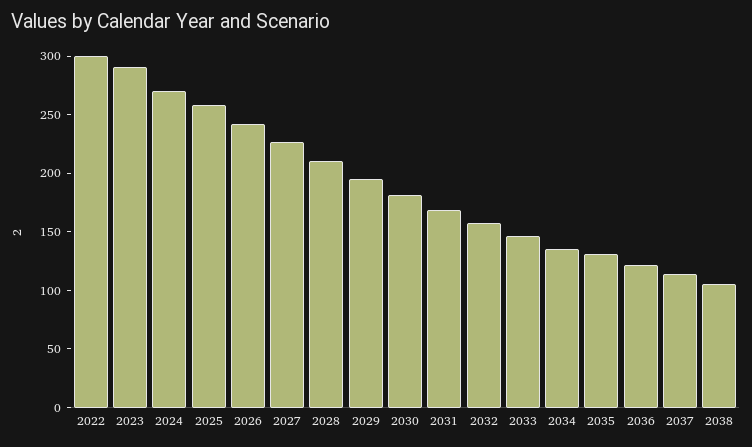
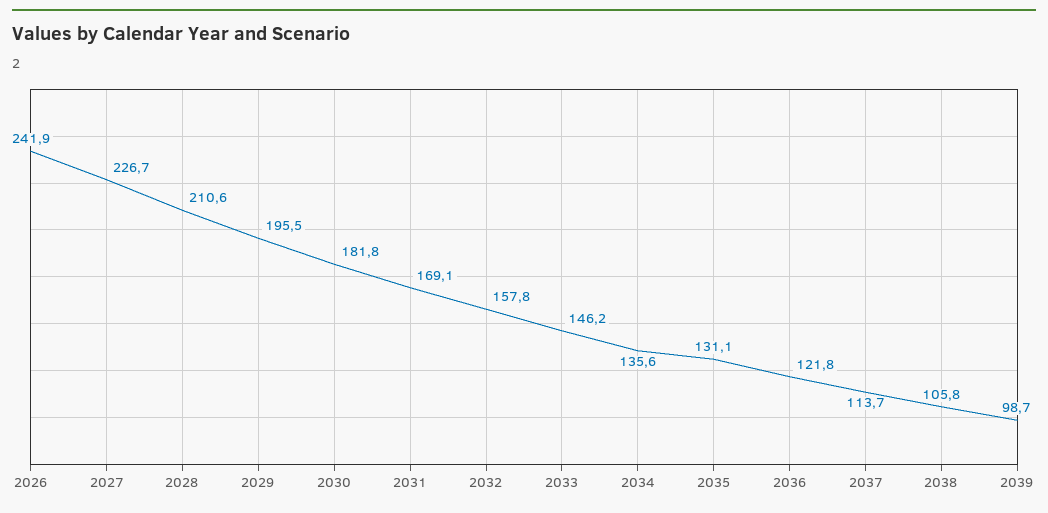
2022: 300 -> none
2023: 290 -> none
2024: 270 -> none
2025: 260 -> none
2039: none -> 98.7

